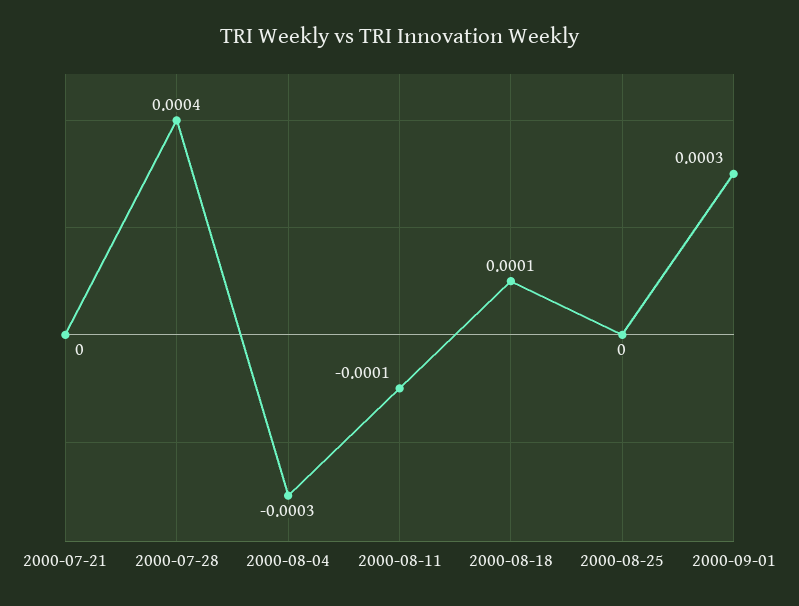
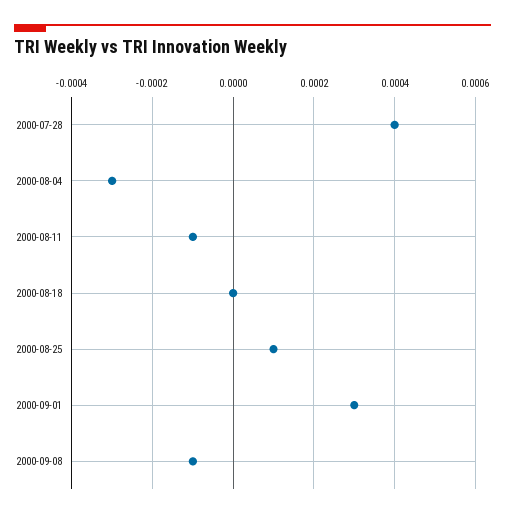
2000-07-21: 0 -> none
2000-08-18: 0.0001 -> 0
2000-08-25: 0 -> 0.0001
2000-09-08: none -> -0.0001

